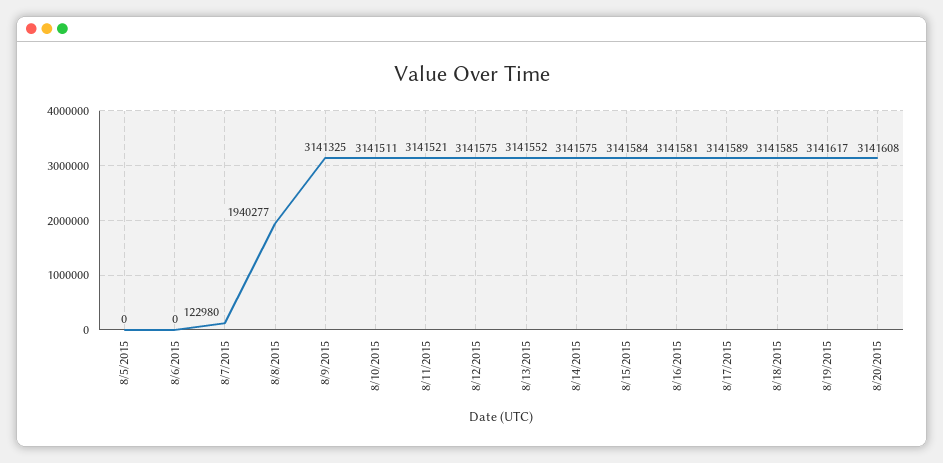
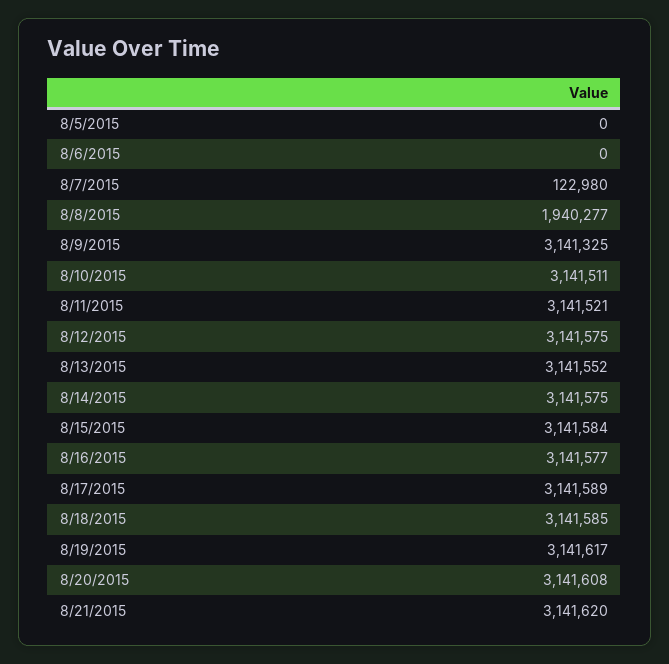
8/16/2015: 3141581 -> 3141577
8/21/2015: none -> 3141620

